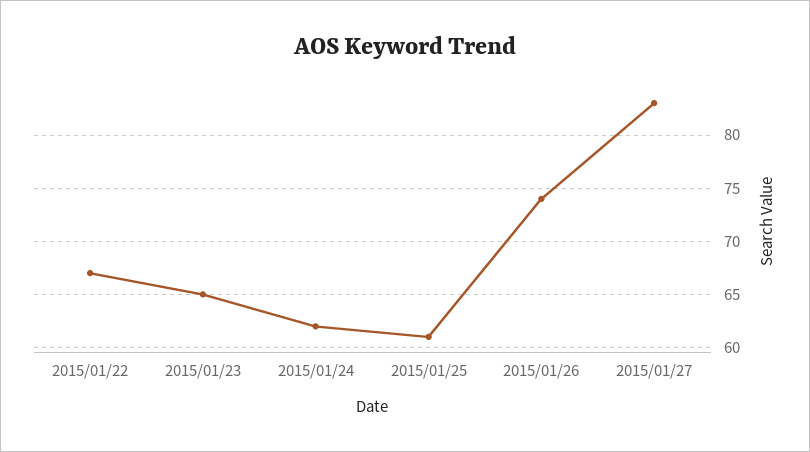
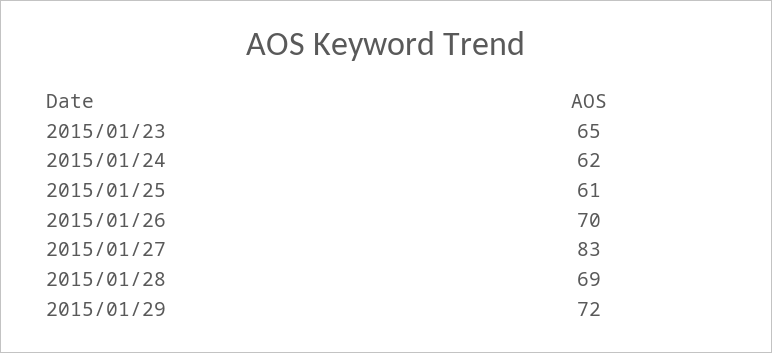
2015/01/22: 67 -> none
2015/01/26: 74 -> 70
2015/01/28: none -> 69
2015/01/29: none -> 72

